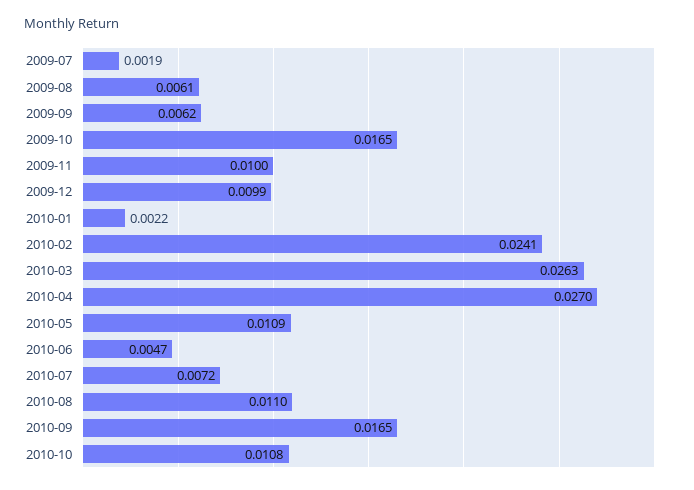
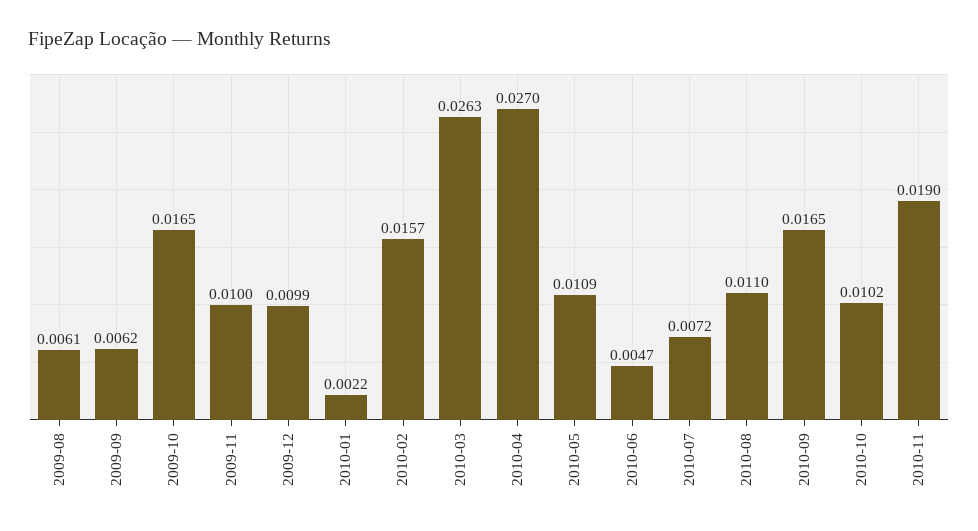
2009-07: 0.0019 -> none
2010-02: 0.0241 -> 0.0157
2010-10: 0.0108 -> 0.0102
2010-11: none -> 0.019

